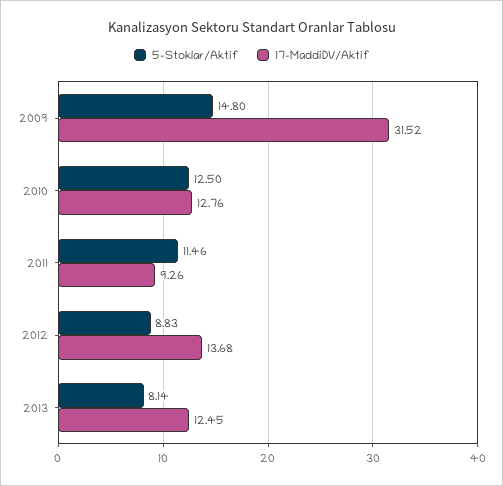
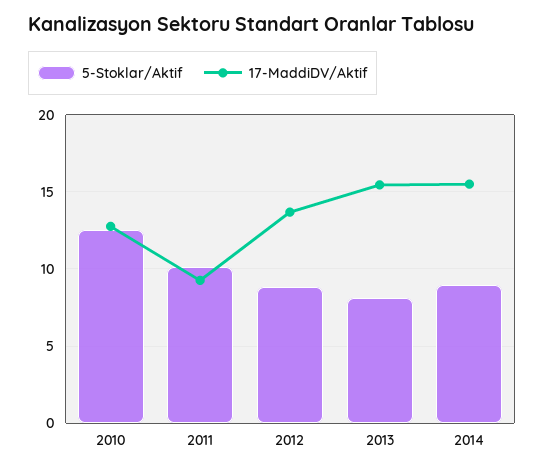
5-Stoklar/Aktif, 2009: 14.8 -> none
17-MaddiDV/Aktif, 2009: 31.52 -> none
5-Stoklar/Aktif, 2011: 11.46 -> 10
17-MaddiDV/Aktif, 2013: 12.45 -> 15.5
5-Stoklar/Aktif, 2014: none -> 9
17-MaddiDV/Aktif, 2014: none -> 15.5

